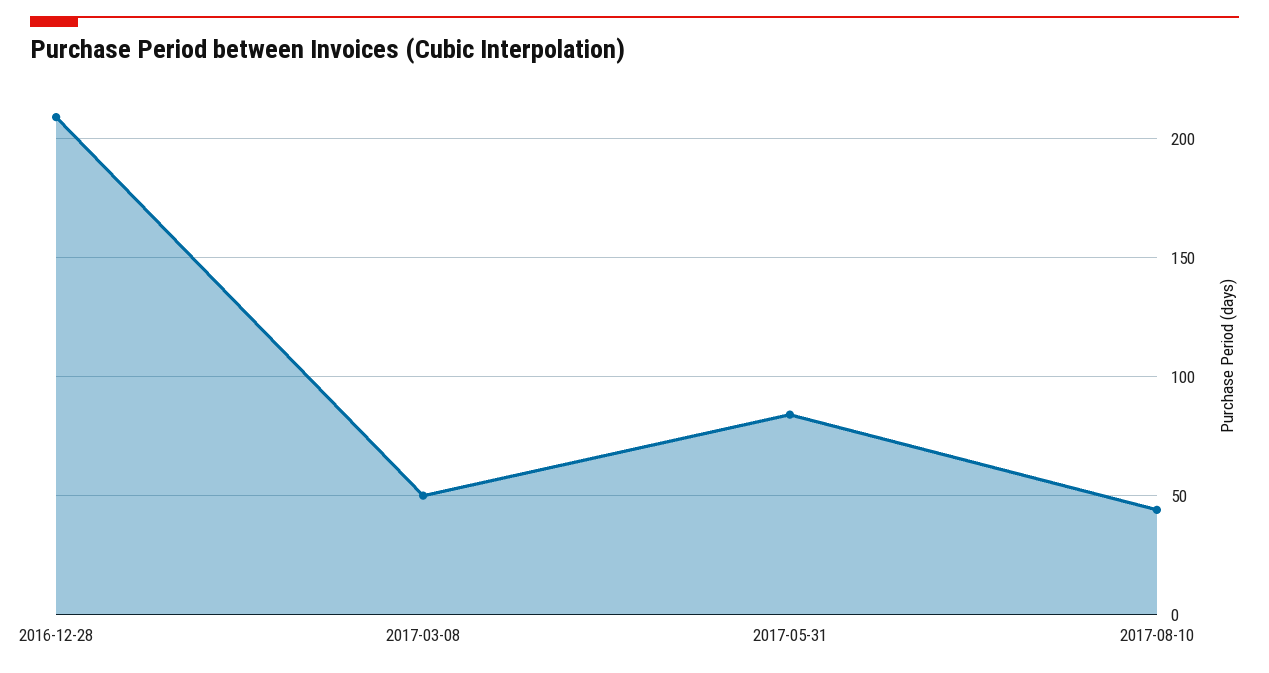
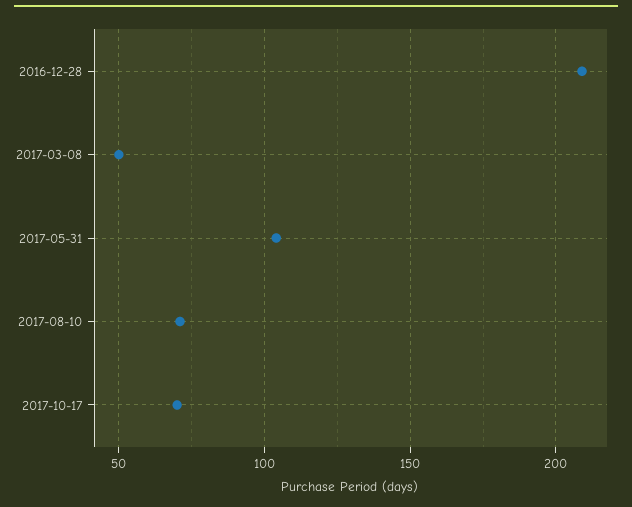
2017-05-31: 85 -> 105
2017-08-10: 45 -> 70
2017-10-17: none -> 70

